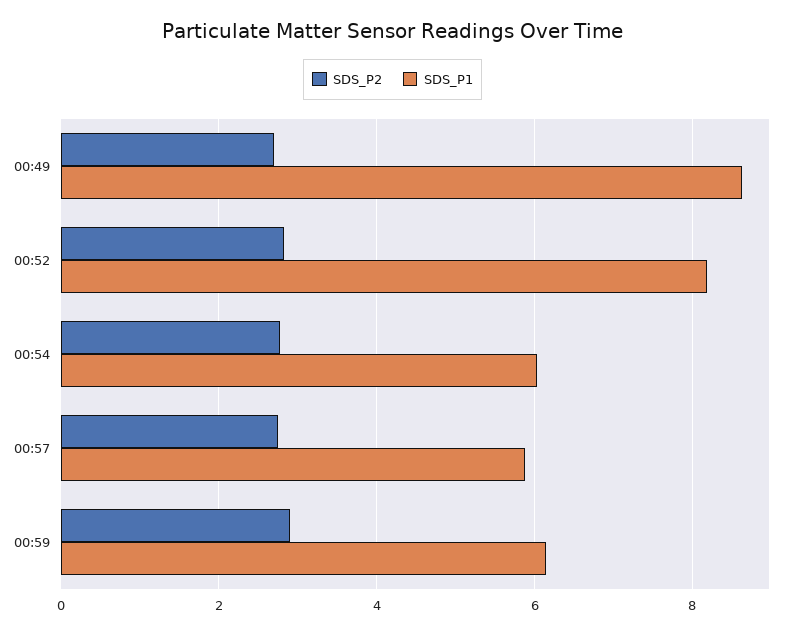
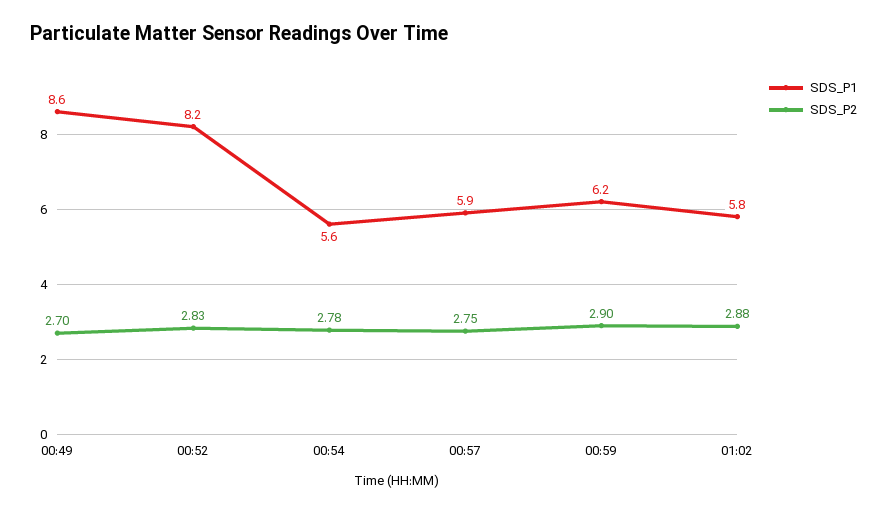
SDS_P1, 00:54: 6 -> 5.6
SDS_P1, 01:02: none -> 5.8
SDS_P2, 01:02: none -> 2.88

